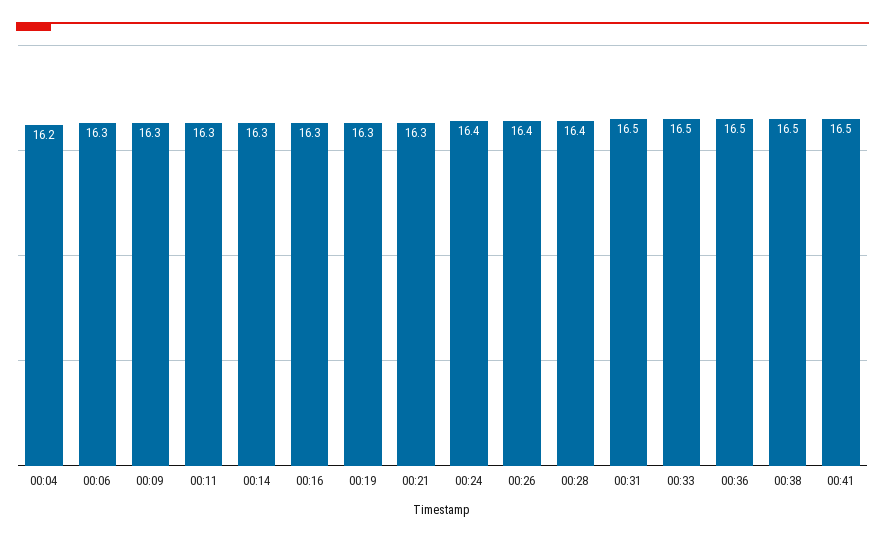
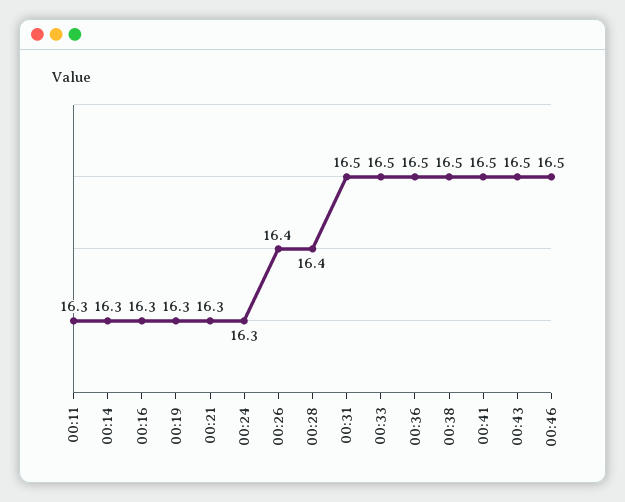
00:04: 16.2 -> none
00:06: 16.3 -> none
00:09: 16.3 -> none
00:24: 16.4 -> 16.3
00:43: none -> 16.5
00:46: none -> 16.5

